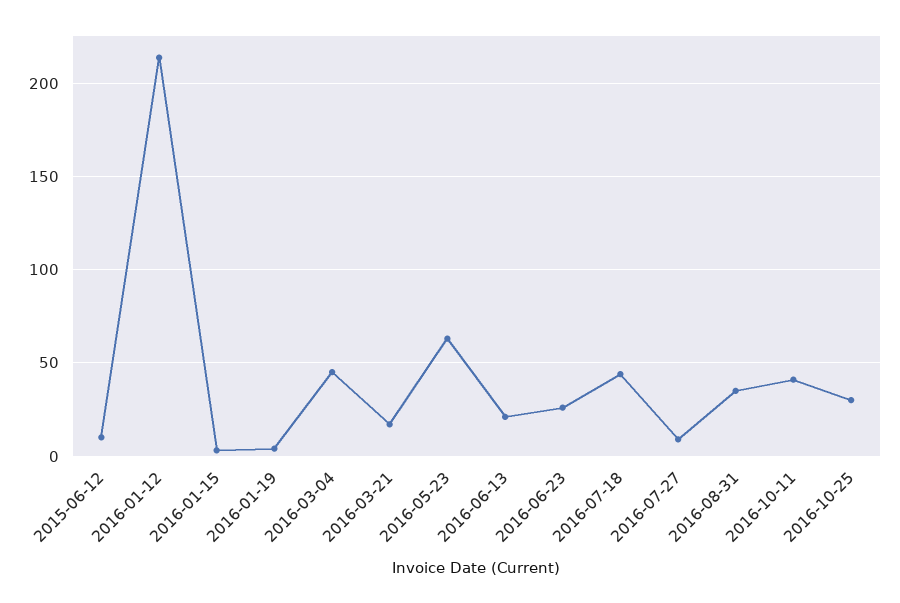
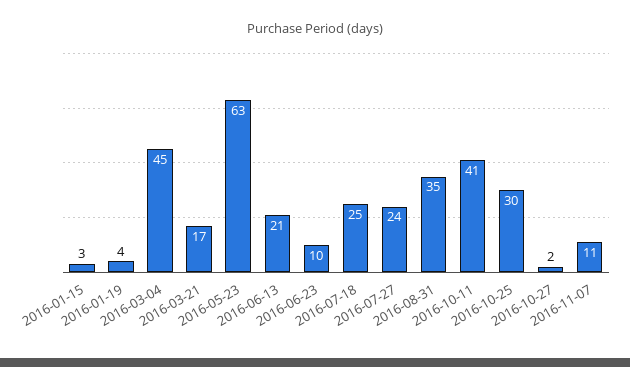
2015-06-12: 10 -> none
2016-01-12: 215 -> none
2016-06-23: 25 -> 10
2016-07-18: 45 -> 25
2016-07-27: 10 -> 24
2016-10-27: none -> 2
2016-11-07: none -> 11

